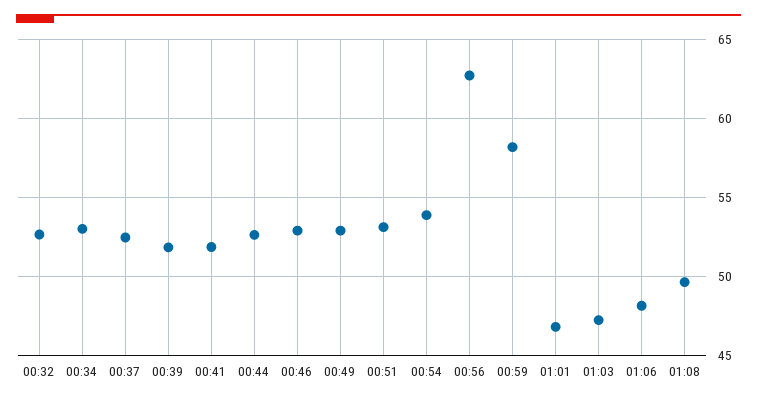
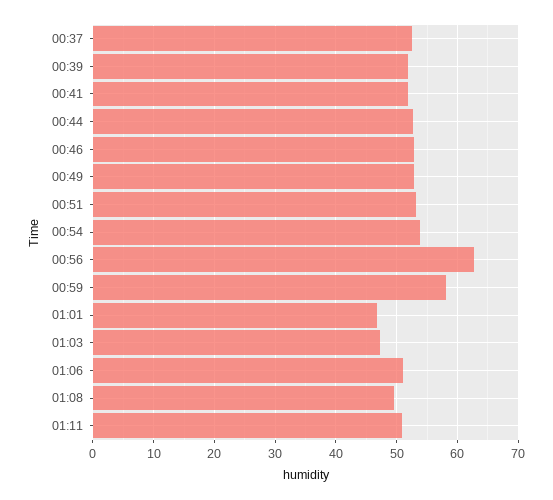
00:32: 52.5 -> none
00:34: 53 -> none
01:06: 48 -> 51
01:11: none -> 51

